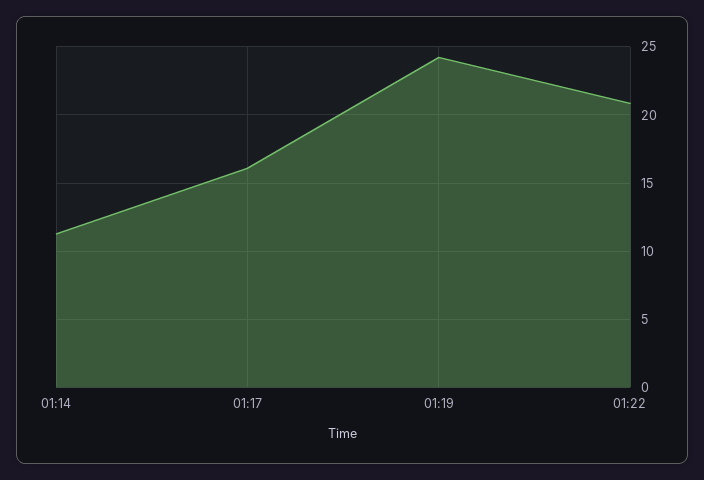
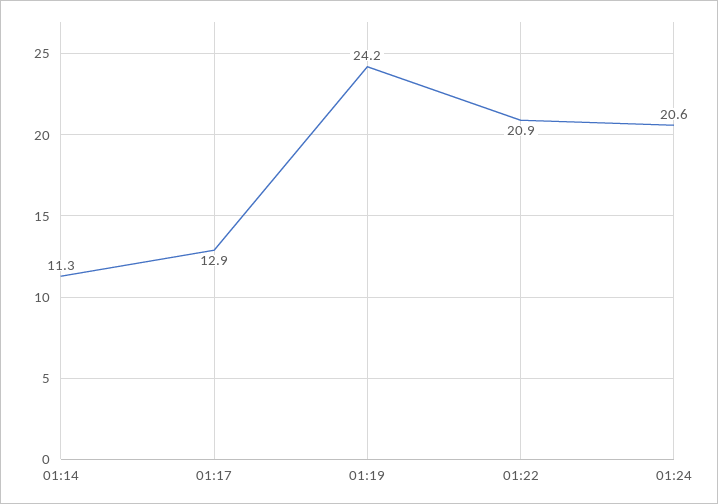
01:17: 16 -> 12.9
01:24: none -> 20.6

